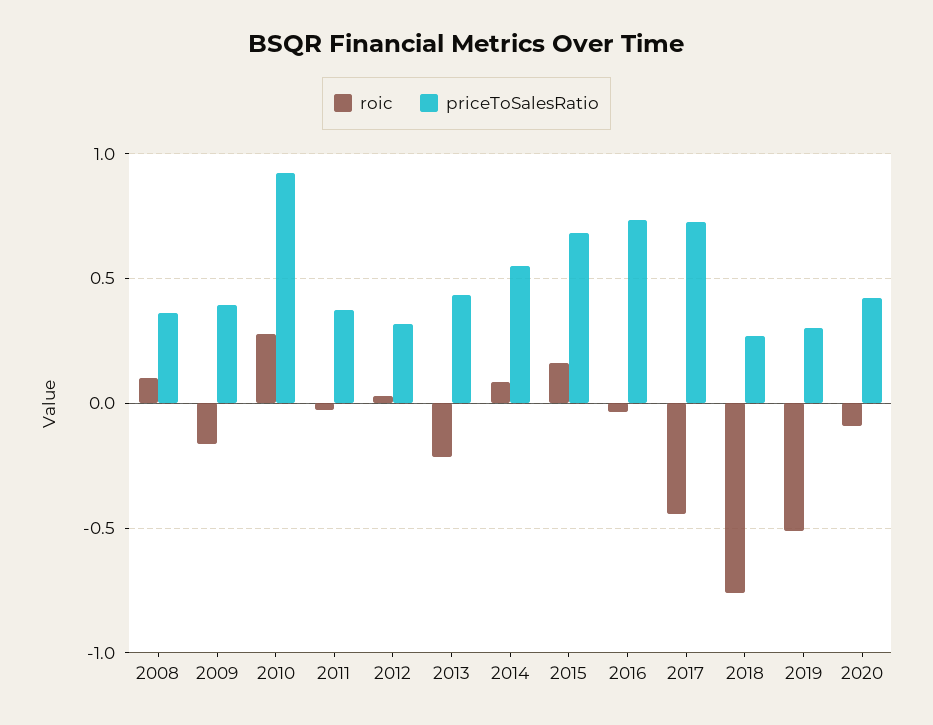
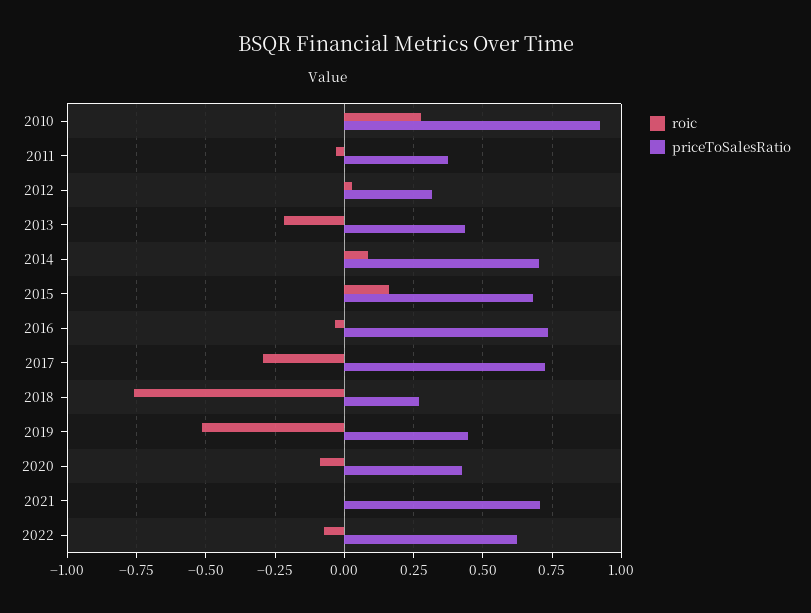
roic, 2008: 0.1 -> none
priceToSalesRatio, 2008: 0.35 -> none
roic, 2009: -0.15 -> none
priceToSalesRatio, 2009: 0.4 -> none
priceToSalesRatio, 2014: 0.55 -> 0.7
roic, 2017: -0.45 -> -0.3
priceToSalesRatio, 2019: 0.3 -> 0.45
roic, 2021: none -> 0
priceToSalesRatio, 2021: none -> 0.7
roic, 2022: none -> -0.075
priceToSalesRatio, 2022: none -> 0.625

